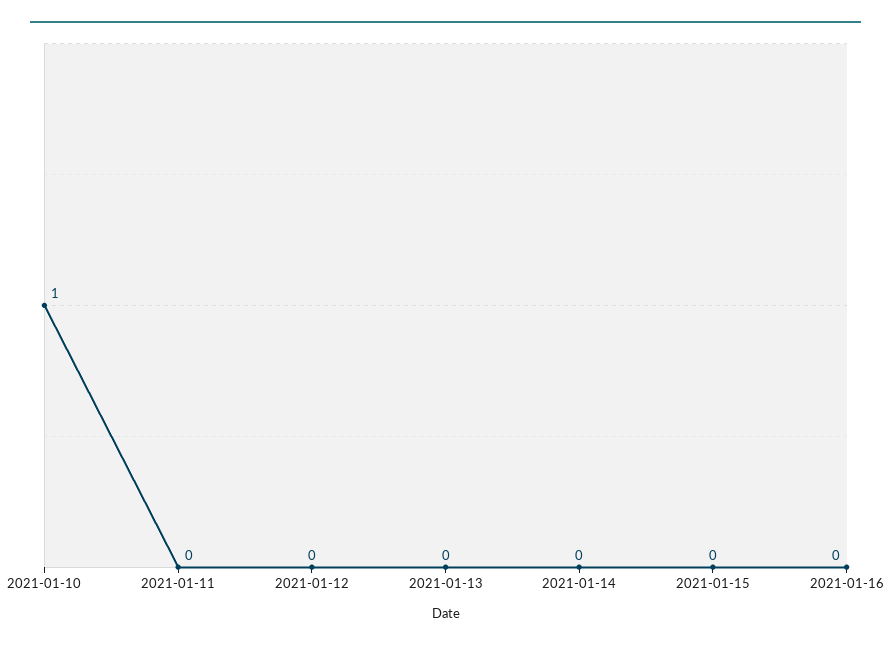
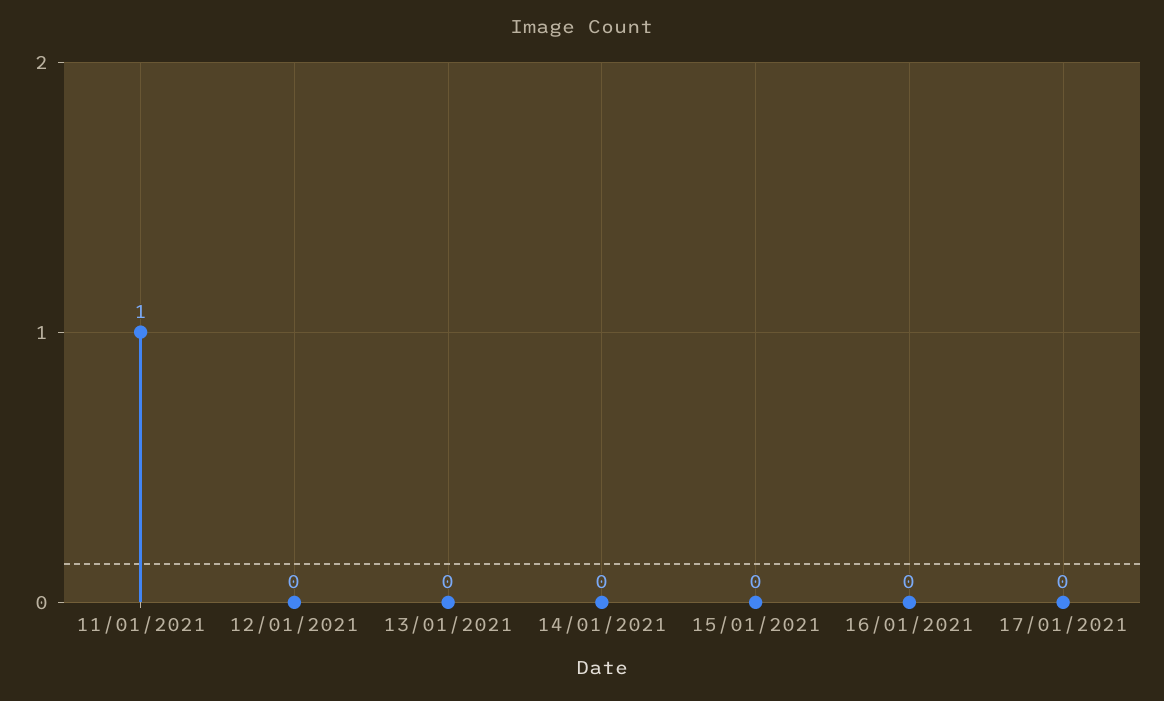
2021-01-10: 1 -> none
2021-01-11: 0 -> 1
17/01/2021: none -> 0

